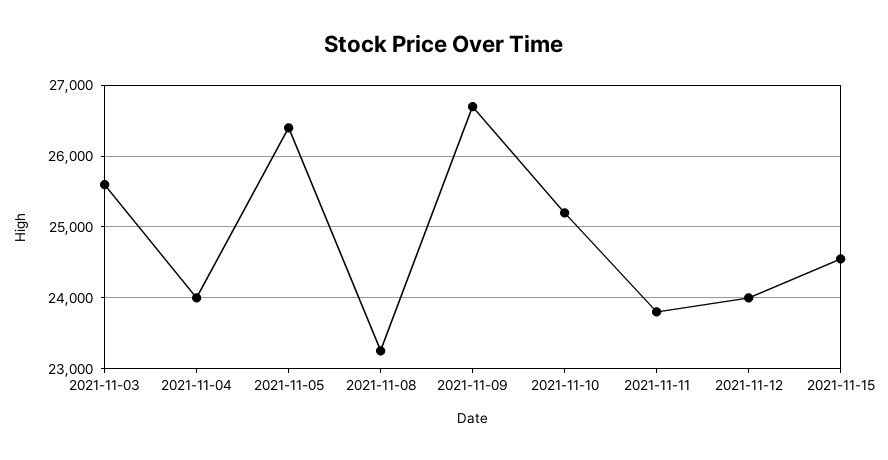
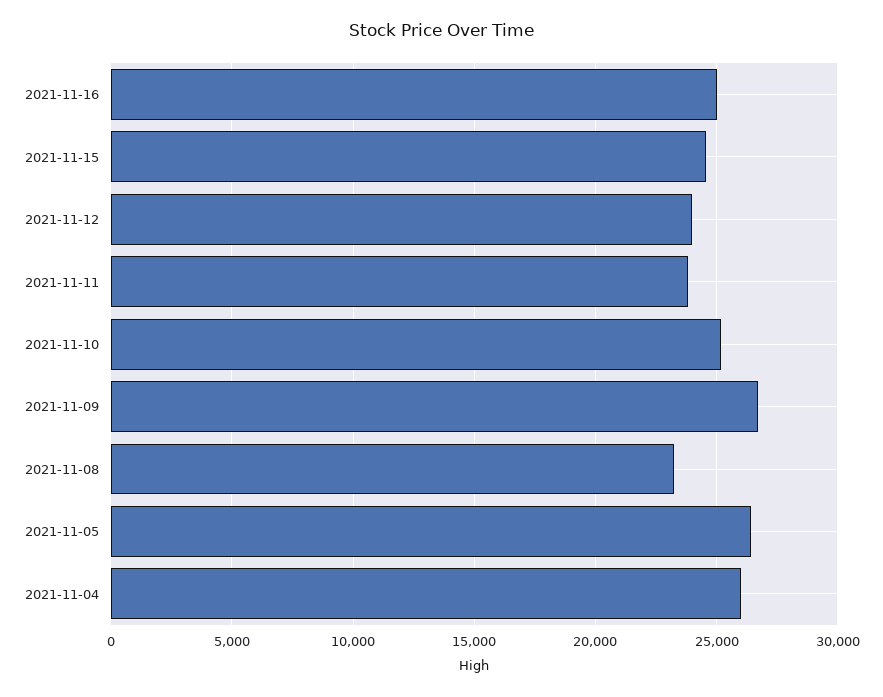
2021-11-03: 25600 -> none
2021-11-04: 24000 -> 26000
2021-11-16: none -> 25000

